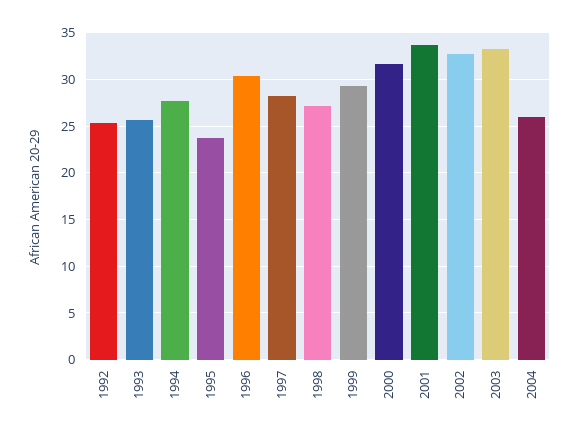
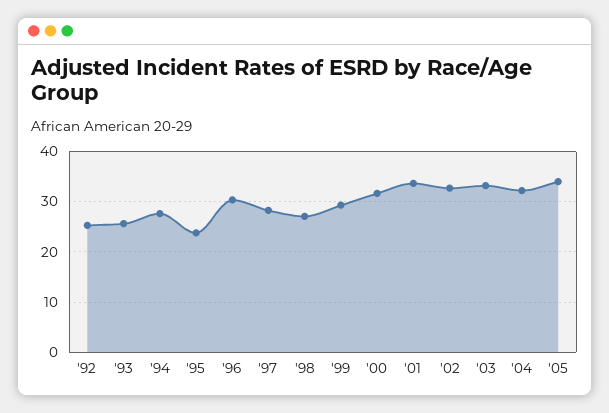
2004: 26 -> 32
'05: none -> 34

